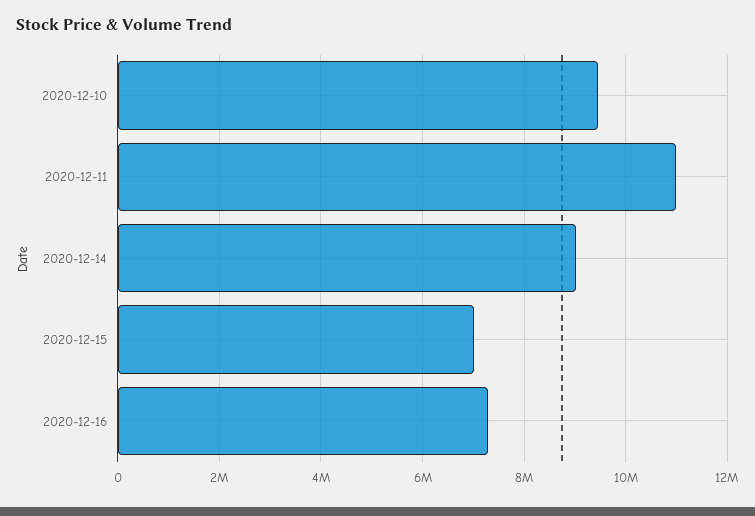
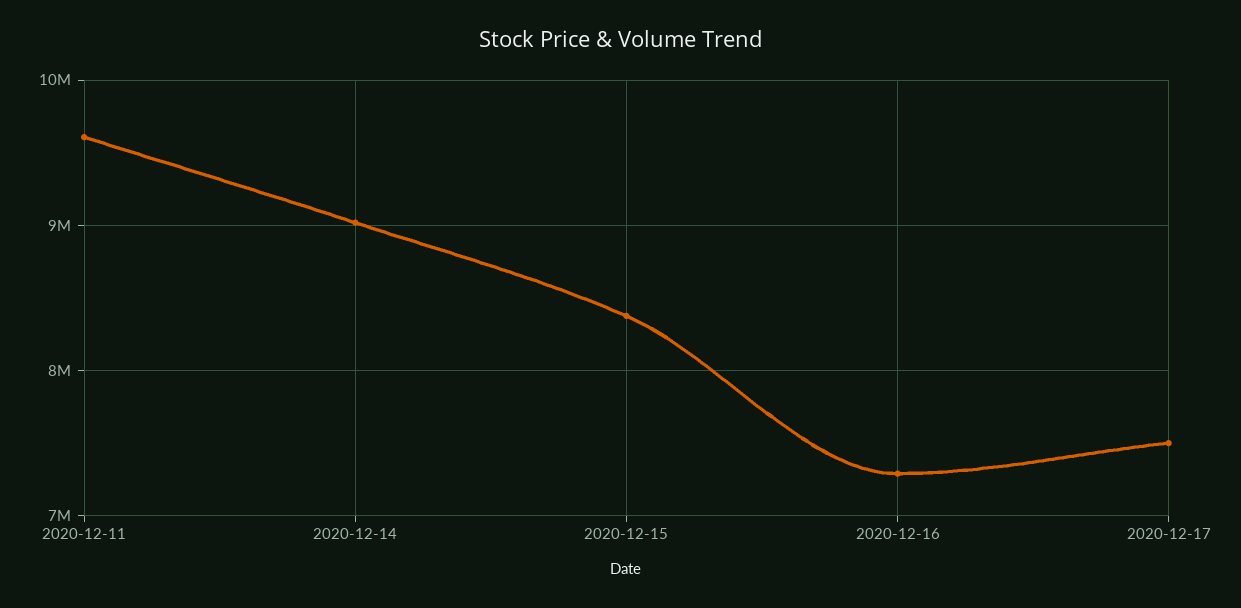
2020-12-10: 9400000 -> none
2020-12-11: 11000000 -> 9600000
2020-12-15: 7000000 -> 8400000
2020-12-17: none -> 7500000

